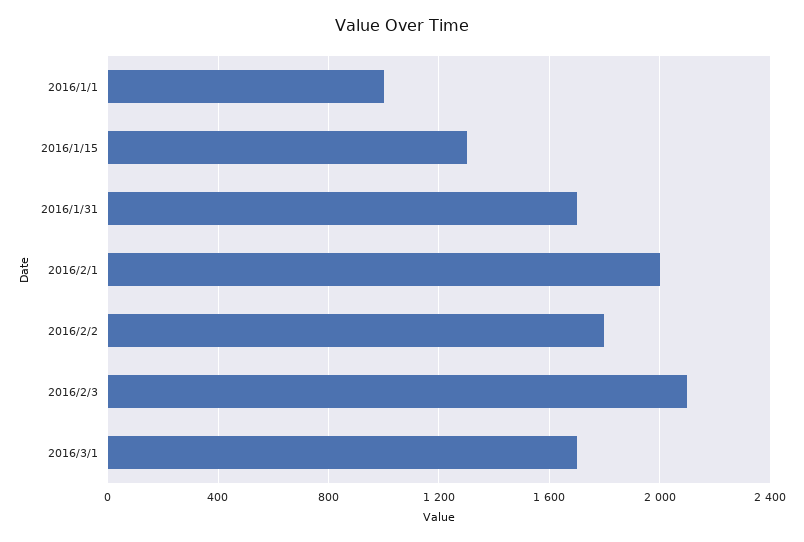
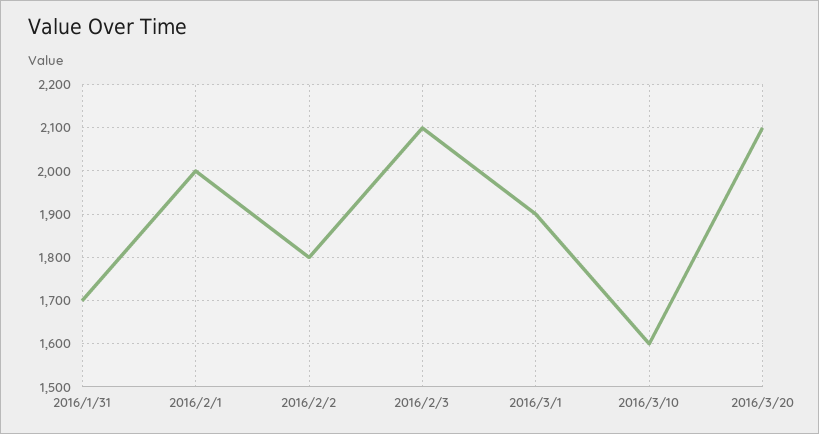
2016/1/1: 1000 -> none
2016/1/15: 1300 -> none
2016/3/1: 1700 -> 1900
2016/3/10: none -> 1600
2016/3/20: none -> 2100

